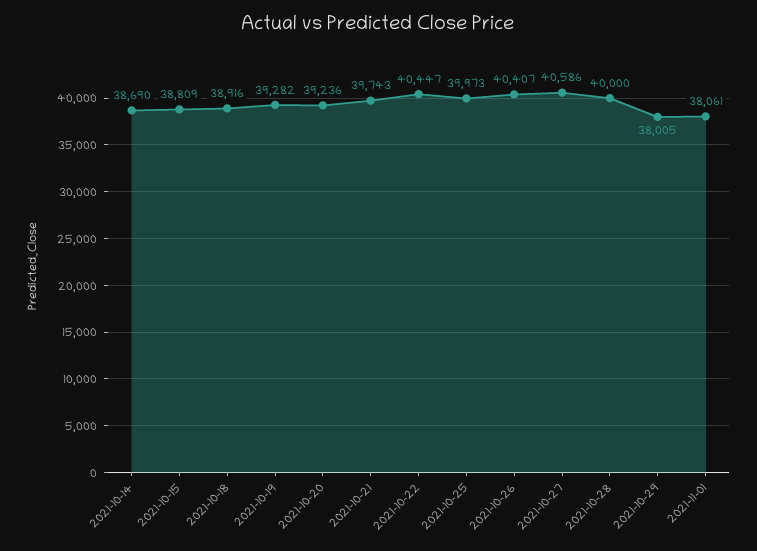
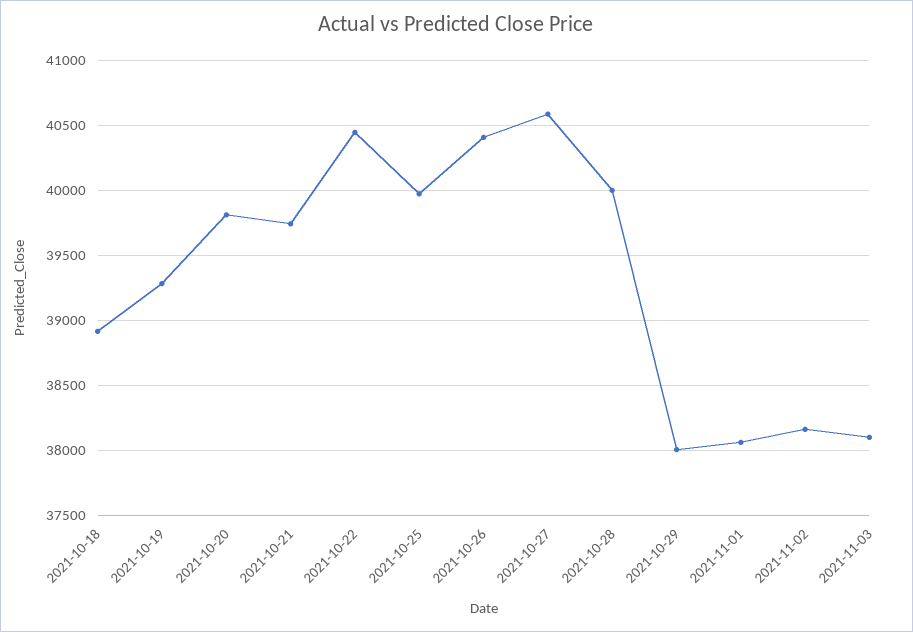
2021-10-14: 38690 -> none
2021-10-15: 38809 -> none
2021-10-20: 39236 -> 39800
2021-11-02: none -> 38150
2021-11-03: none -> 38100

